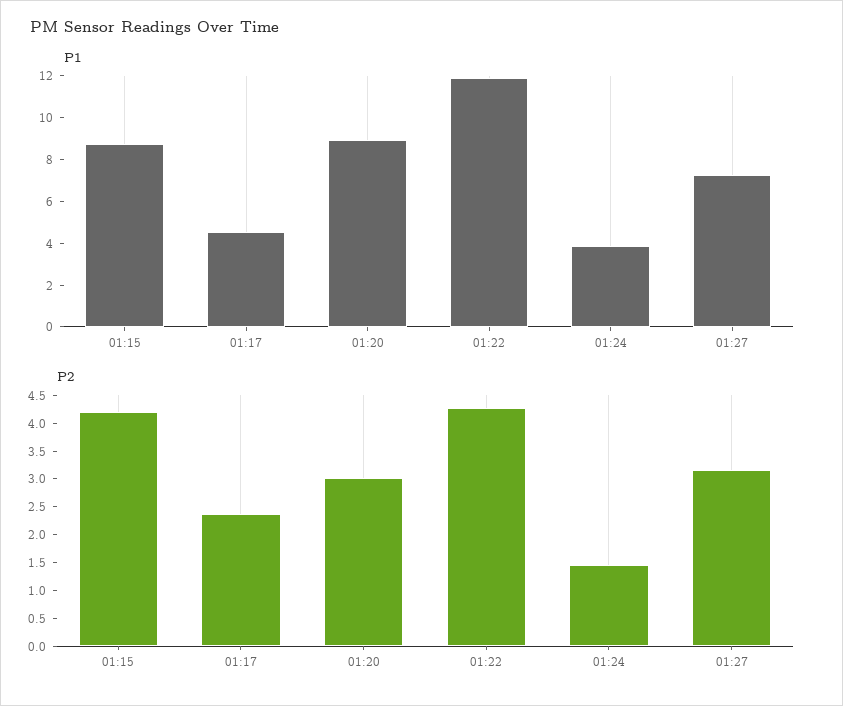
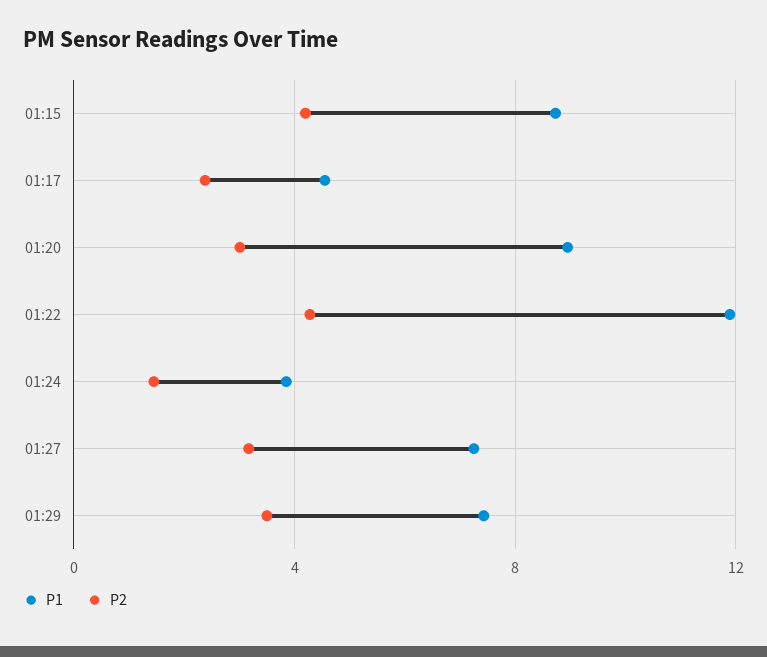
P1, 01:29: none -> 7.5
P2, 01:29: none -> 3.5

